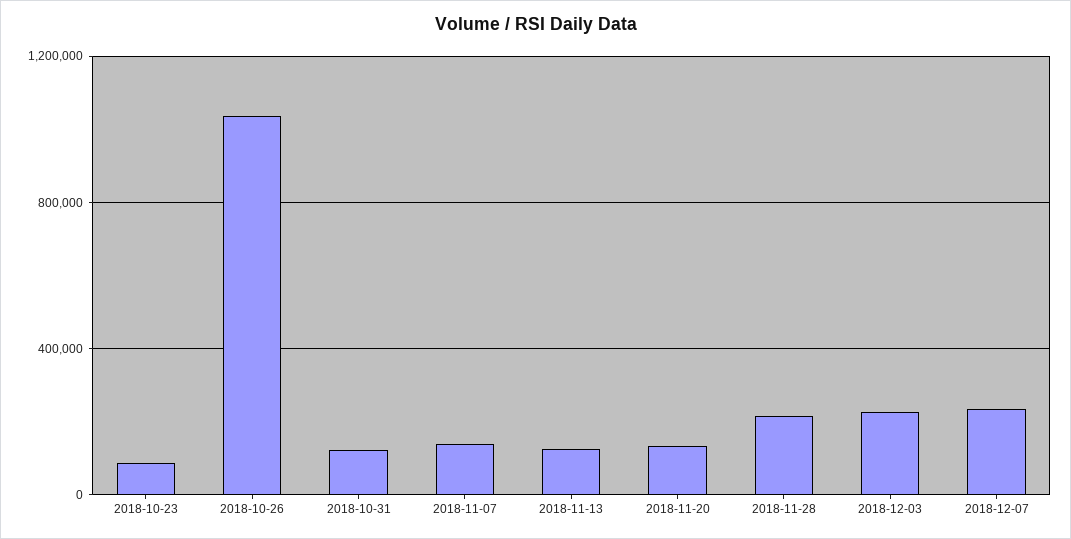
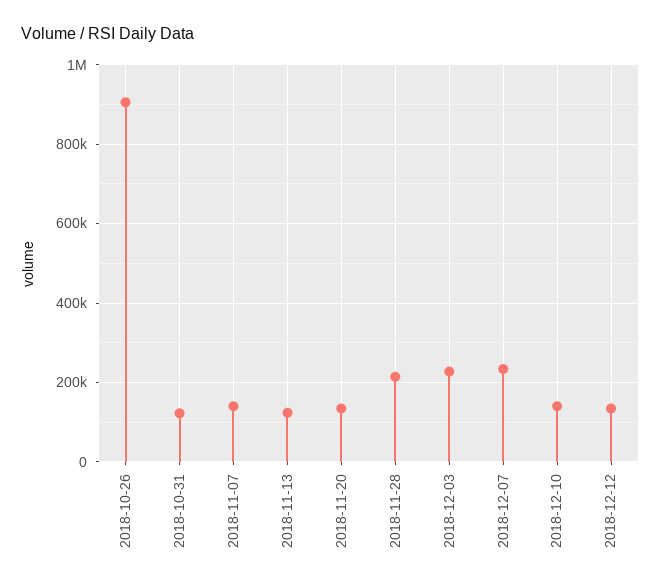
2018-10-23: 100000 -> none
2018-10-26: 1050000 -> 900000
2018-12-10: none -> 140000
2018-12-12: none -> 140000

